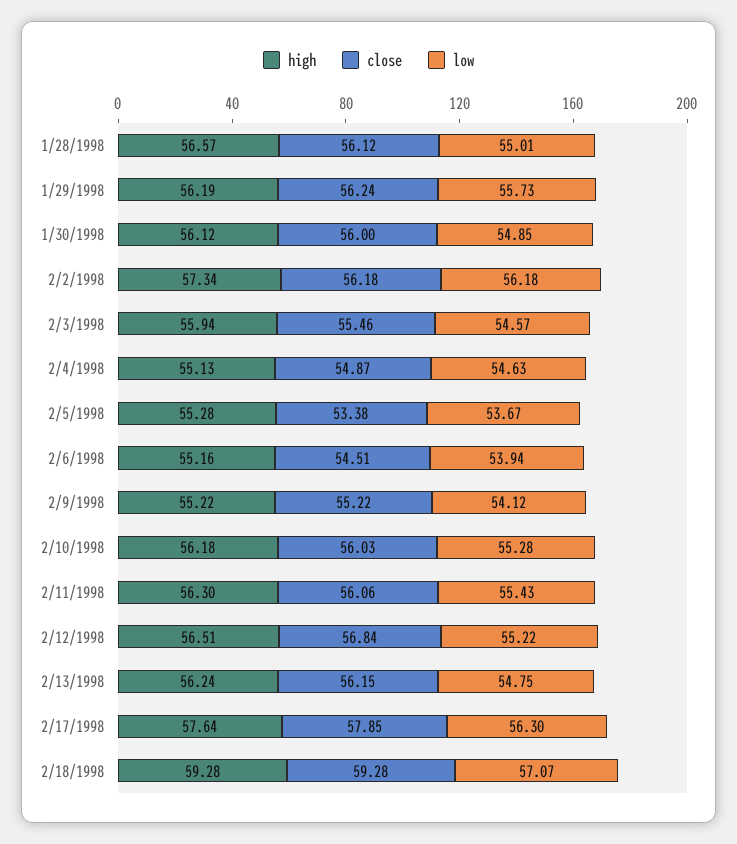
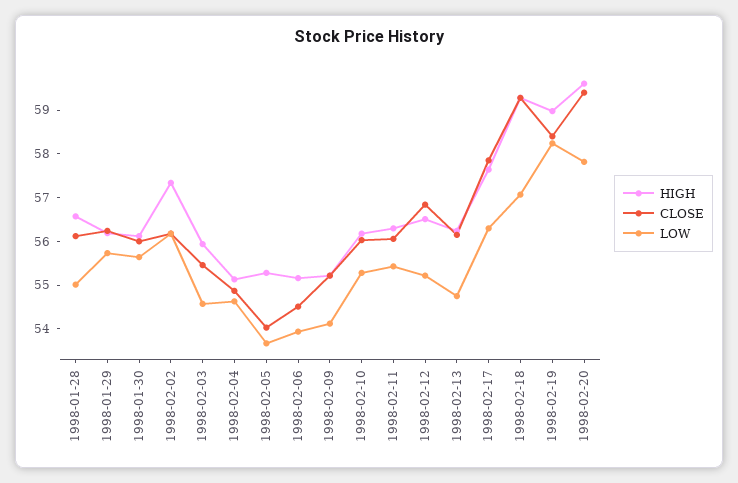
low, 1/30/1998: 54.85 -> 55.6
close, 2/5/1998: 53.38 -> 54
high, 1998-02-19: none -> 59
close, 1998-02-19: none -> 58.4
low, 1998-02-19: none -> 58.2
high, 1998-02-20: none -> 59.6
close, 1998-02-20: none -> 59.4
low, 1998-02-20: none -> 57.8

